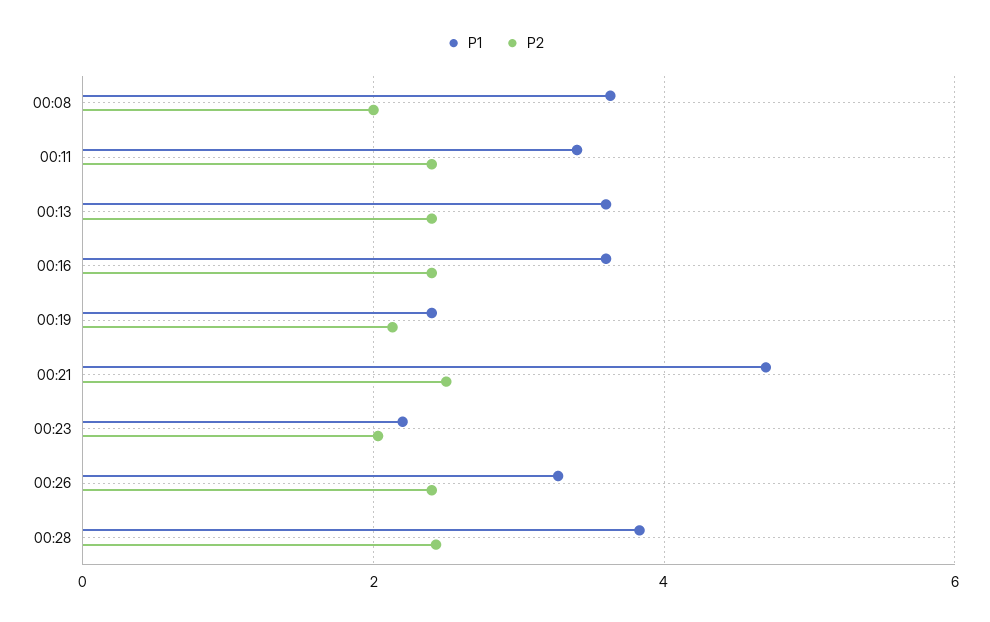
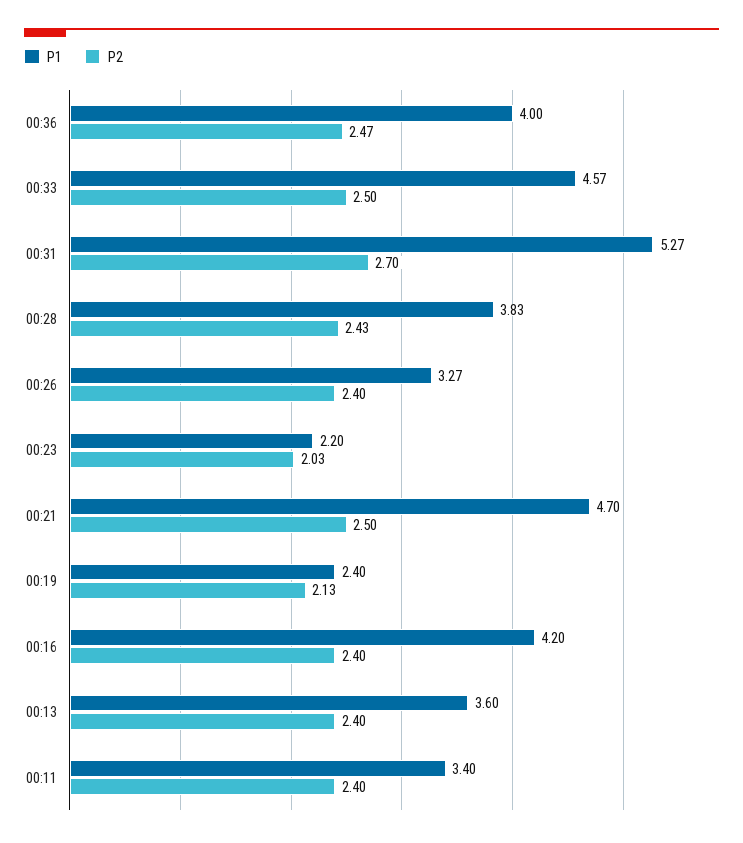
P1, 00:08: 3.6 -> none
P2, 00:08: 2 -> none
P1, 00:16: 3.6 -> 4.2
P1, 00:36: none -> 4
P2, 00:36: none -> 2.47
P1, 00:33: none -> 4.57
P2, 00:33: none -> 2.5
P1, 00:31: none -> 5.27
P2, 00:31: none -> 2.7

